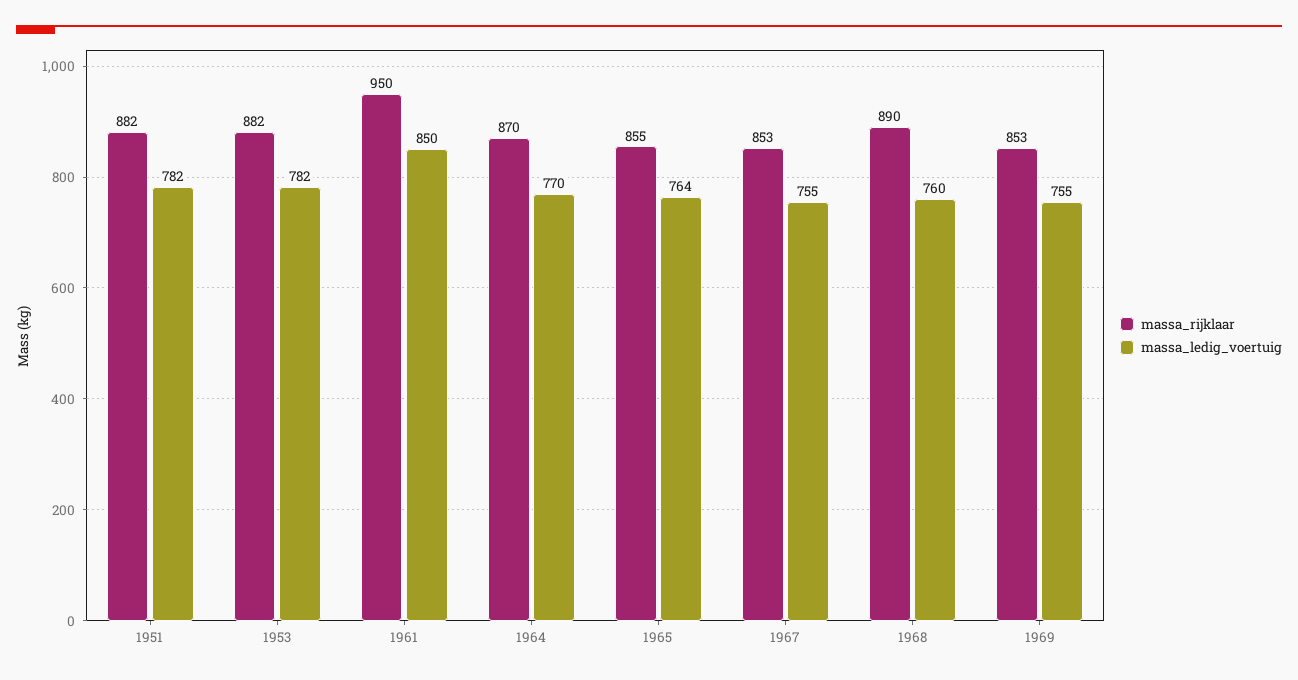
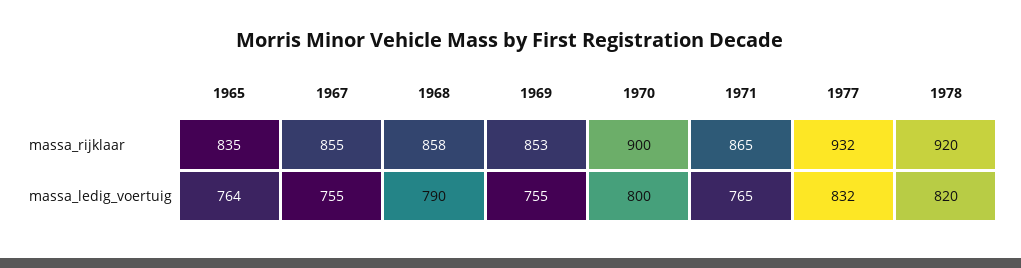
massa_rijklaar, 1951: 882 -> none
massa_ledig_voertuig, 1951: 782 -> none
massa_rijklaar, 1953: 882 -> none
massa_ledig_voertuig, 1953: 782 -> none
massa_rijklaar, 1961: 950 -> none
massa_ledig_voertuig, 1961: 850 -> none
massa_rijklaar, 1964: 870 -> none
massa_ledig_voertuig, 1964: 770 -> none
massa_rijklaar, 1965: 855 -> 835
massa_rijklaar, 1967: 853 -> 855
massa_rijklaar, 1968: 890 -> 858
massa_ledig_voertuig, 1968: 760 -> 790
massa_rijklaar, 1970: none -> 900
massa_rijklaar, 1971: none -> 865
massa_rijklaar, 1977: none -> 932
massa_rijklaar, 1978: none -> 920
massa_ledig_voertuig, 1970: none -> 800
massa_ledig_voertuig, 1971: none -> 765
massa_ledig_voertuig, 1977: none -> 832
massa_ledig_voertuig, 1978: none -> 820

